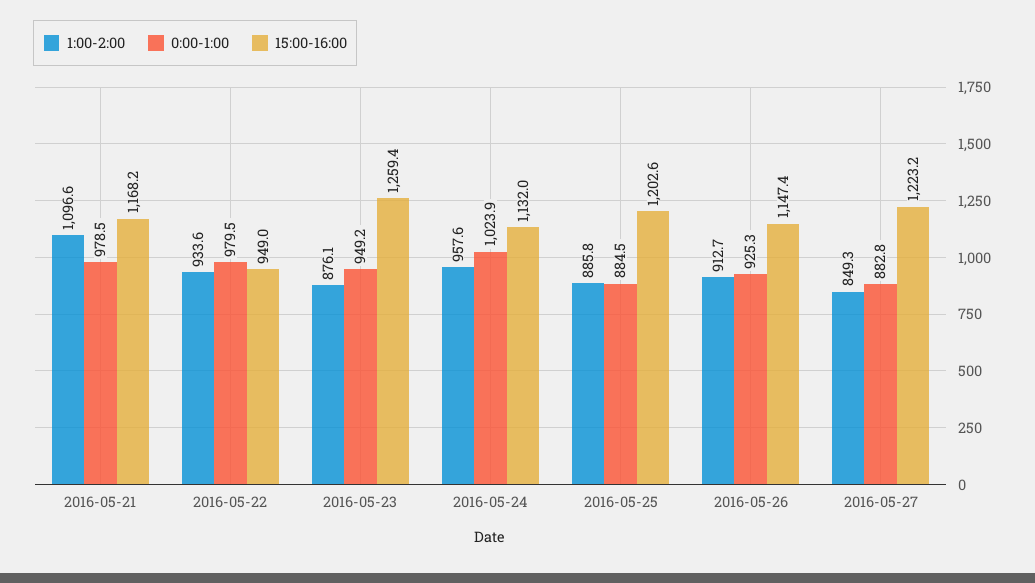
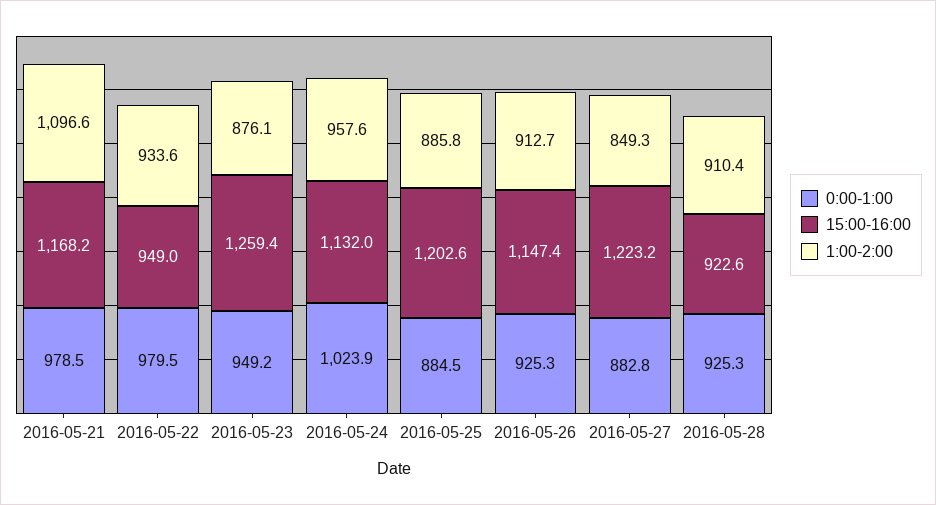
0:00-1:00, 2016-05-28: none -> 925.3
15:00-16:00, 2016-05-28: none -> 922.6
1:00-2:00, 2016-05-28: none -> 910.4

